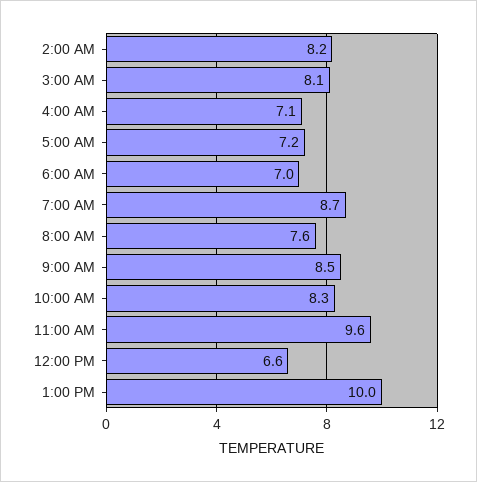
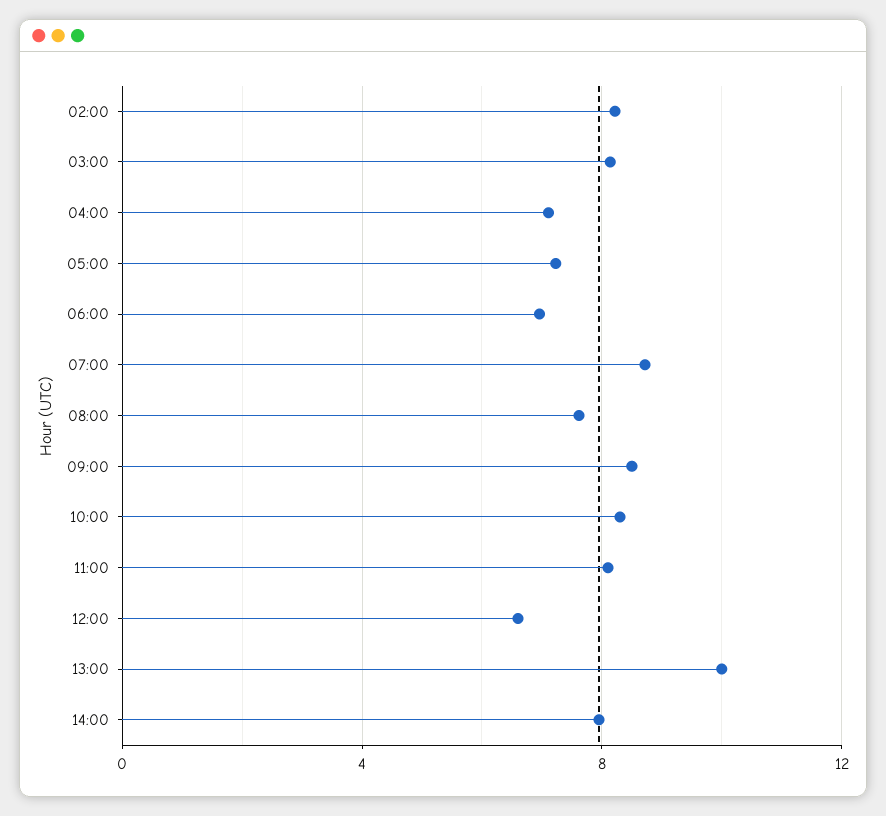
11:00 AM: 9.6 -> 8
14:00: none -> 8

